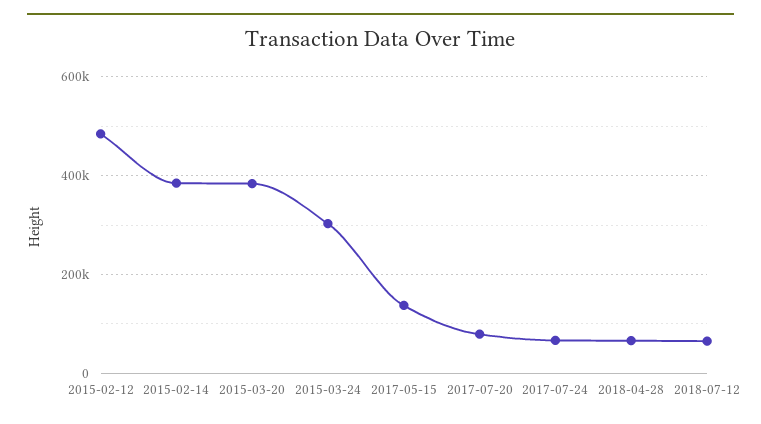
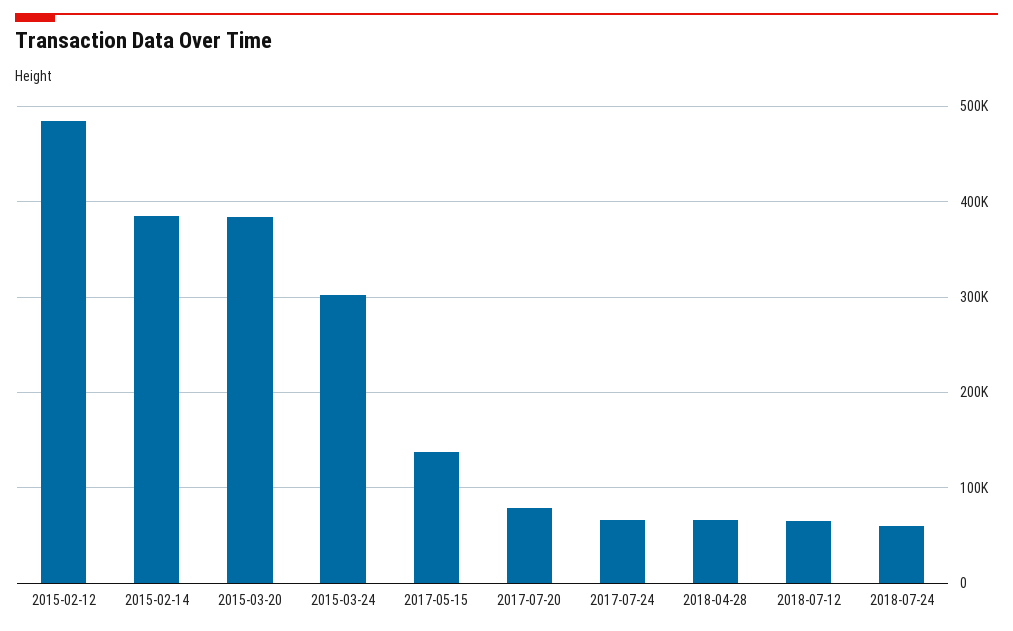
2018-07-24: none -> 60000

